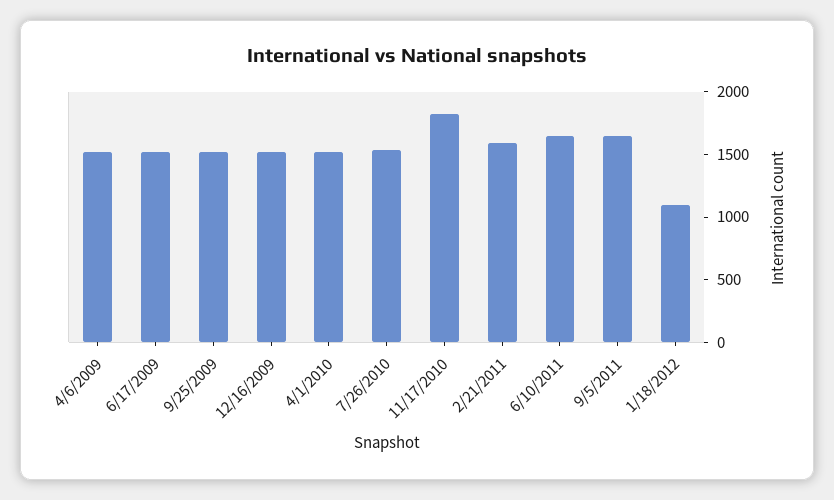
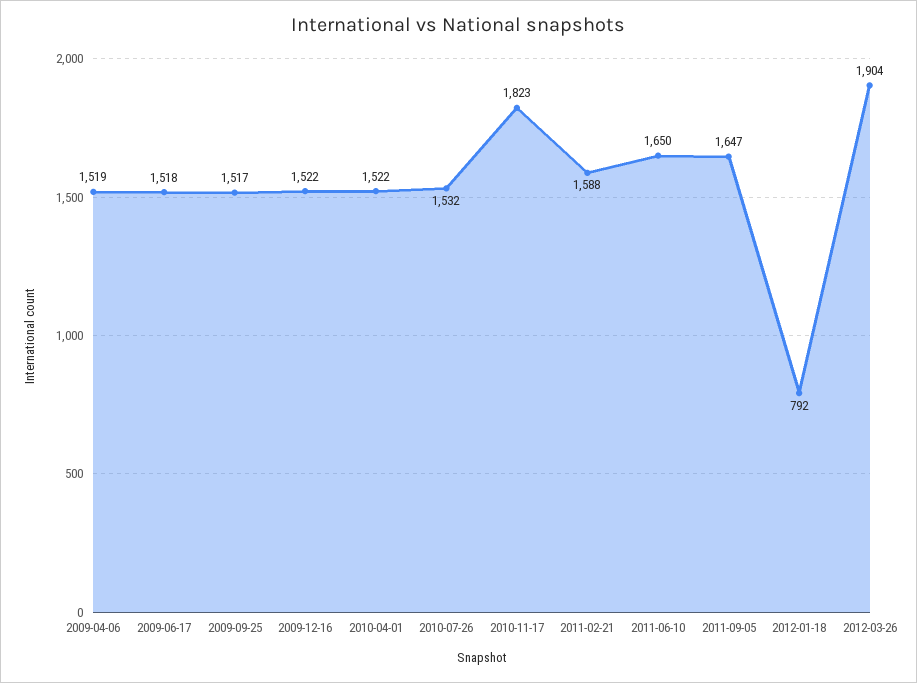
1/18/2012: 1100 -> 792
2012-03-26: none -> 1904

